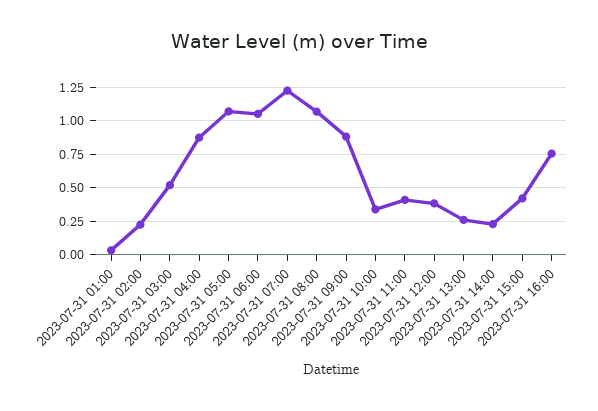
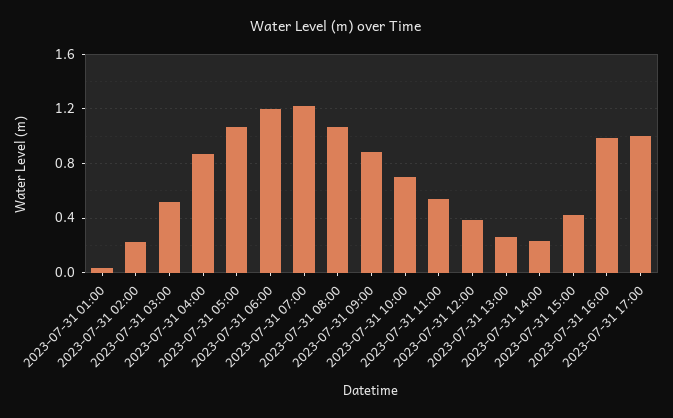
2023-07-31 06:00: 1.05 -> 1.2
2023-07-31 10:00: 0.35 -> 0.7
2023-07-31 11:00: 0.4 -> 0.55
2023-07-31 16:00: 0.75 -> 1
2023-07-31 17:00: none -> 1

